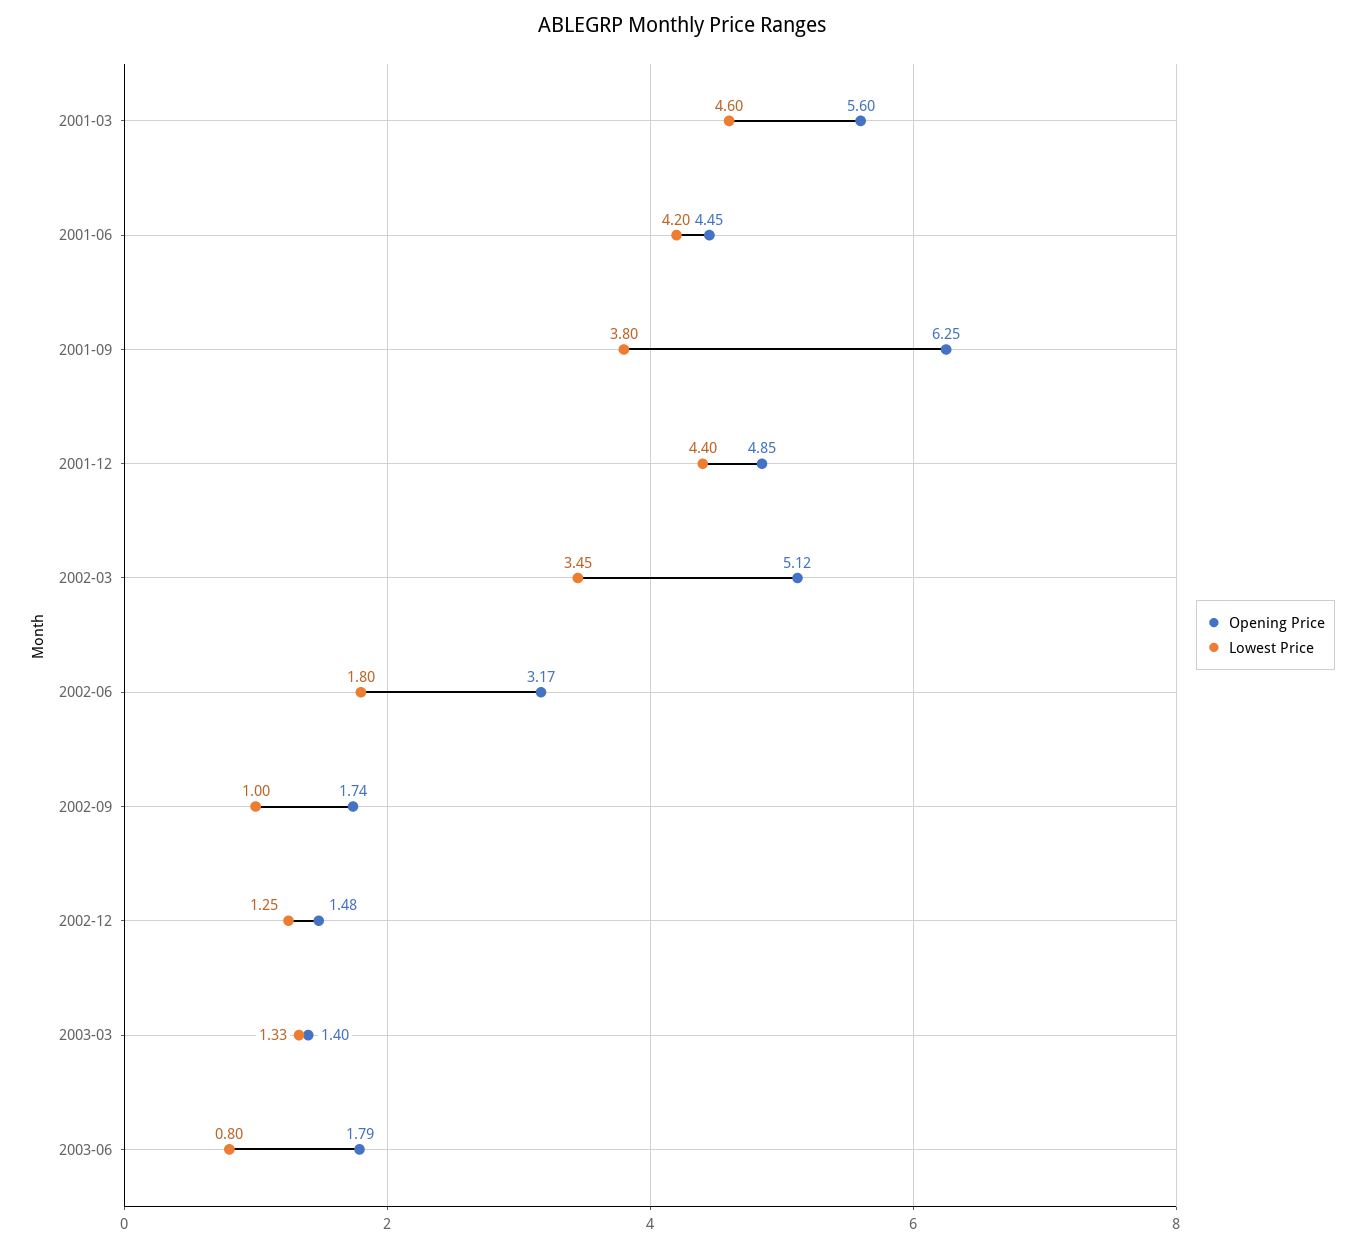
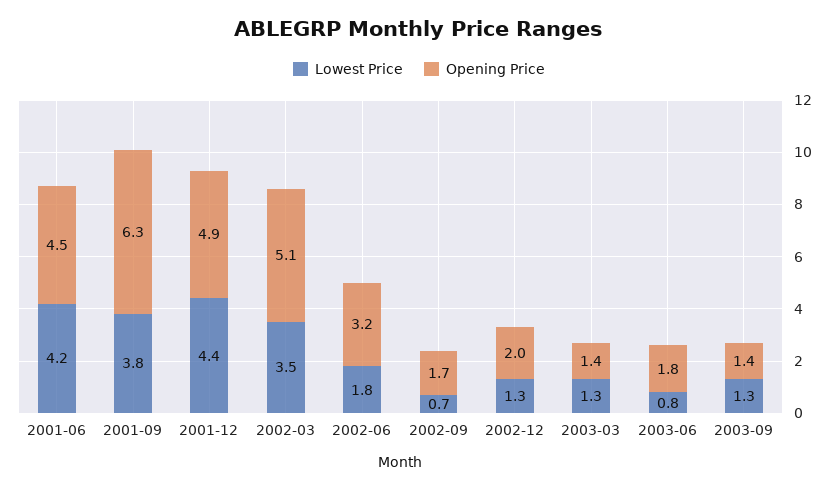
Opening Price, 2001-03: 5.6 -> none
Lowest Price, 2001-03: 4.6 -> none
Lowest Price, 2002-09: 1 -> 0.7
Opening Price, 2002-12: 1.48 -> 2
Lowest Price, 2003-09: none -> 1.3
Opening Price, 2003-09: none -> 1.4

